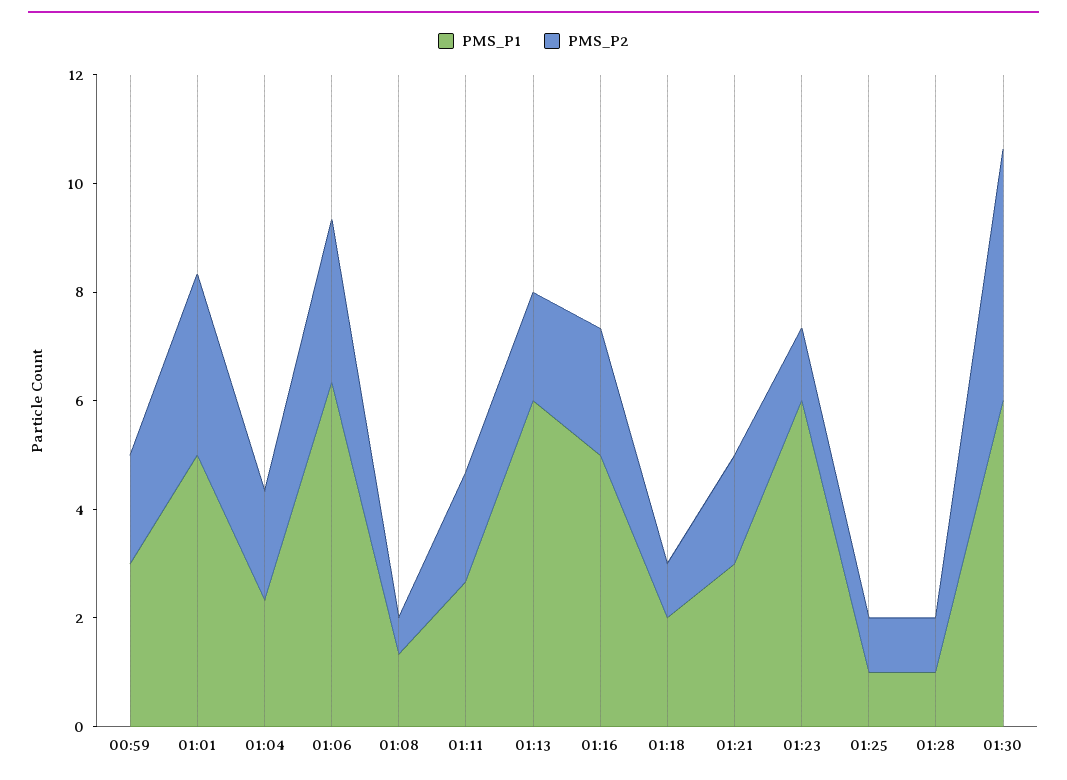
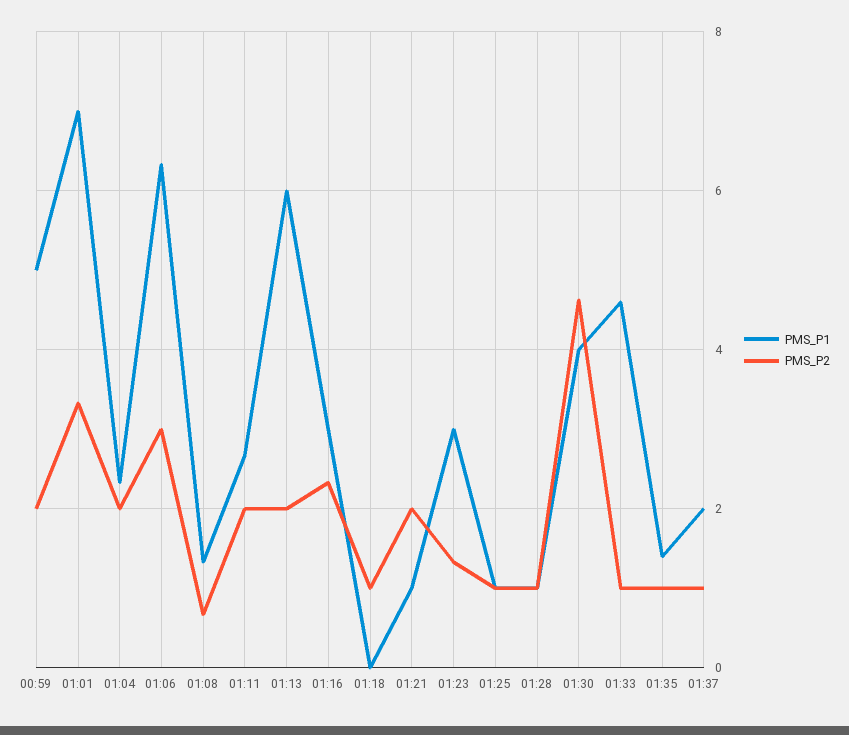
PMS_P1, 00:59: 3 -> 5
PMS_P1, 01:01: 5 -> 7
PMS_P1, 01:16: 5 -> 3
PMS_P1, 01:18: 2 -> 0
PMS_P1, 01:21: 3 -> 1
PMS_P1, 01:23: 6 -> 3
PMS_P1, 01:30: 6 -> 4
PMS_P1, 01:33: none -> 4.6
PMS_P2, 01:33: none -> 1
PMS_P1, 01:35: none -> 1.4
PMS_P2, 01:35: none -> 1
PMS_P1, 01:37: none -> 2
PMS_P2, 01:37: none -> 1

